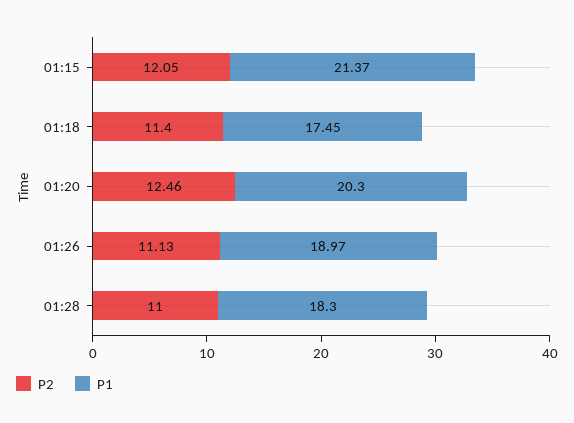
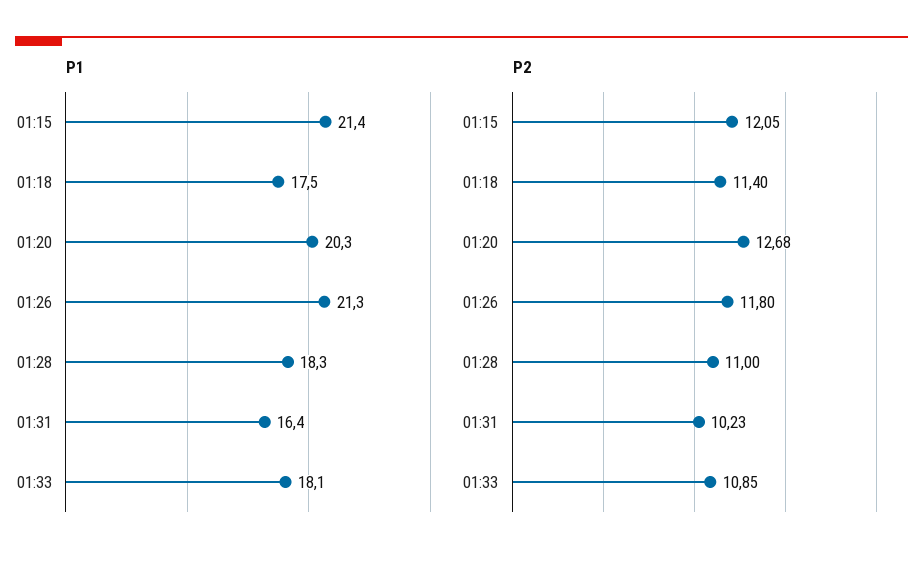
P2, 01:20: 12.46 -> 12.68
P2, 01:26: 11.13 -> 11.8
P1, 01:26: 18.97 -> 21.3
P1, 01:31: none -> 16.4
P1, 01:33: none -> 18.1
P2, 01:31: none -> 10.23
P2, 01:33: none -> 10.85

